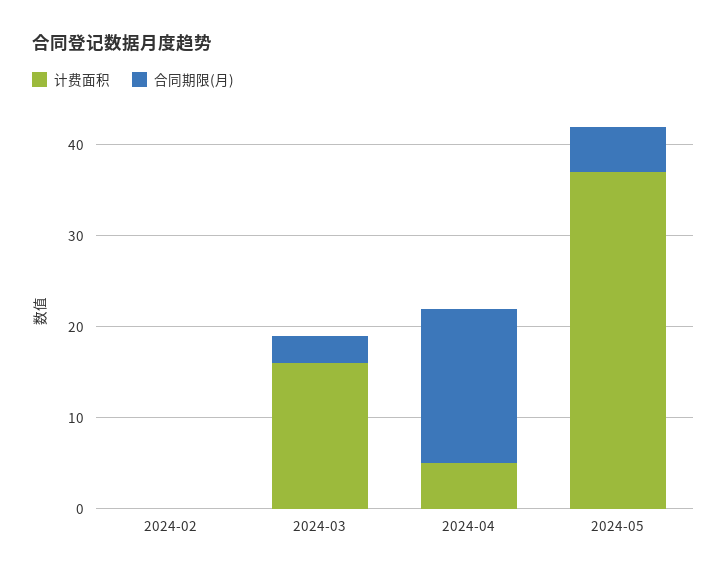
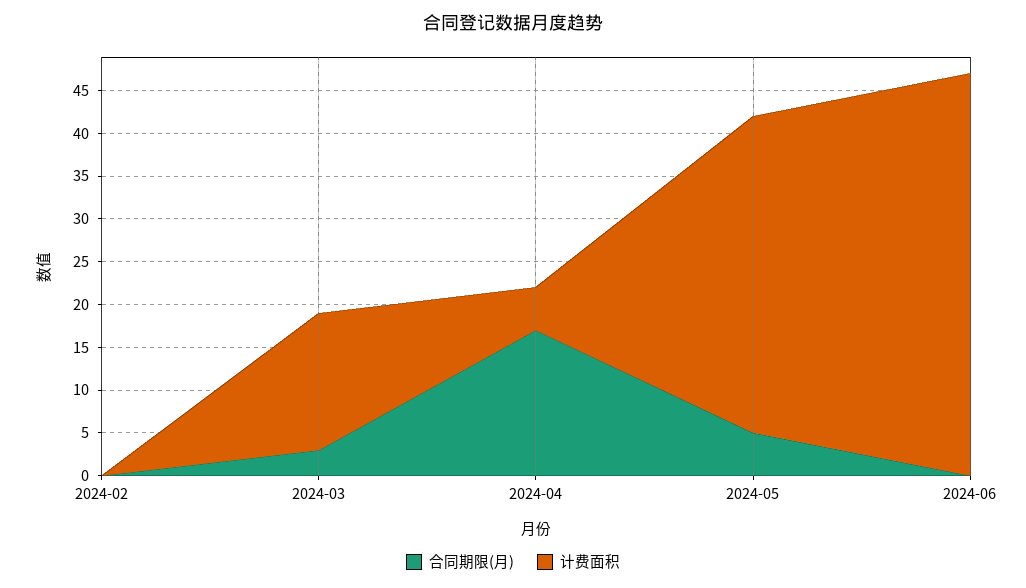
合同期限(月), 2024-06: none -> 0
计费面积, 2024-06: none -> 47

